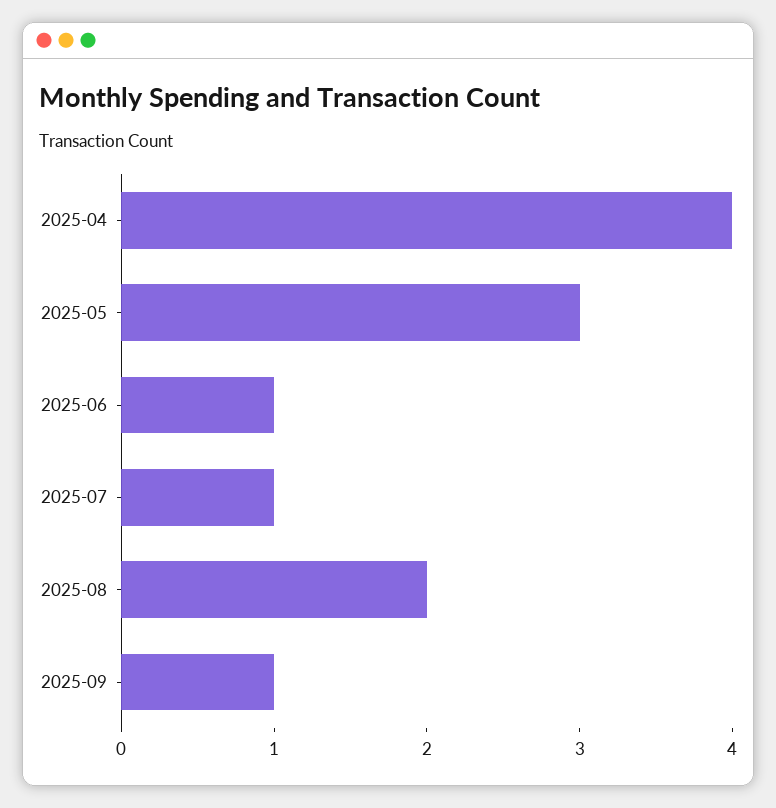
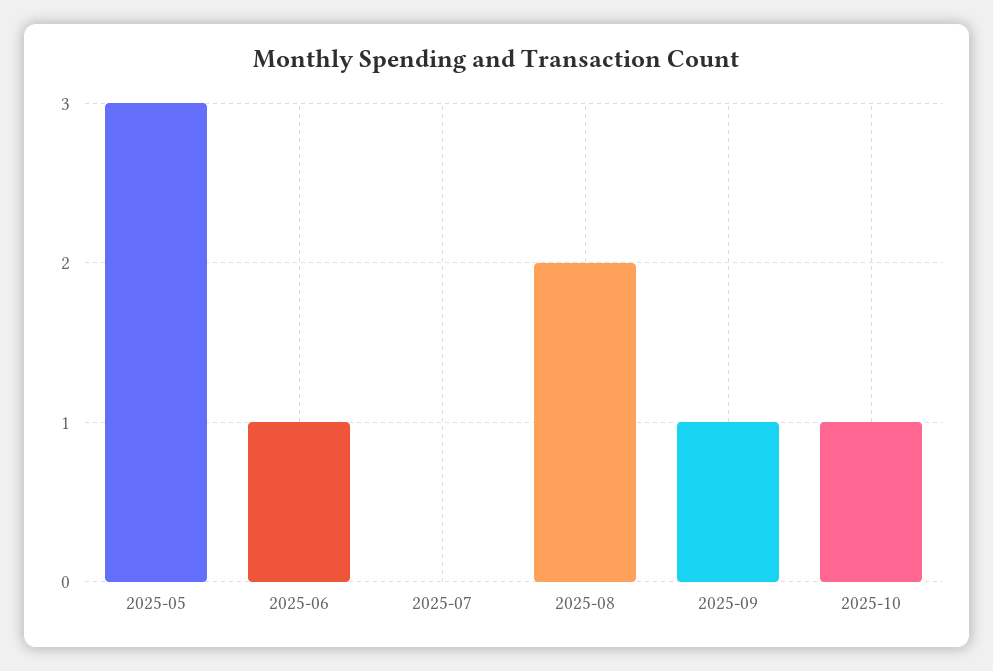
2025-04: 4 -> none
2025-07: 1 -> 0
2025-10: none -> 1

